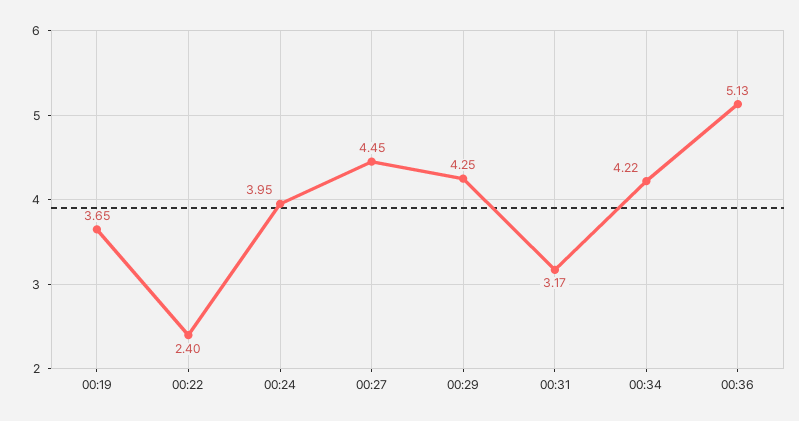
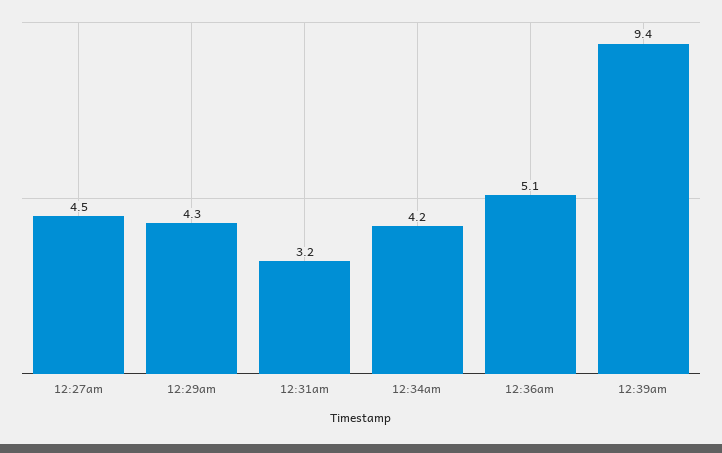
00:19: 3.65 -> none
00:22: 2.4 -> none
00:24: 3.95 -> none
12:39am: none -> 9.4

